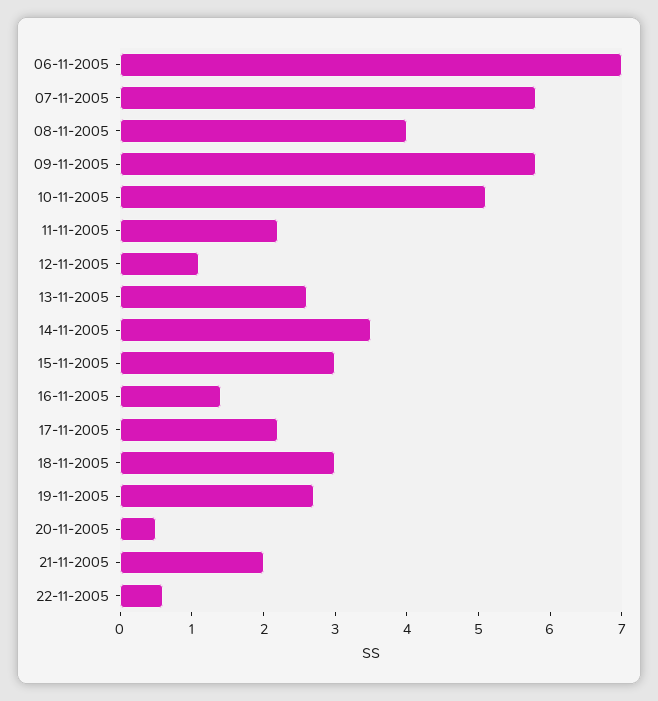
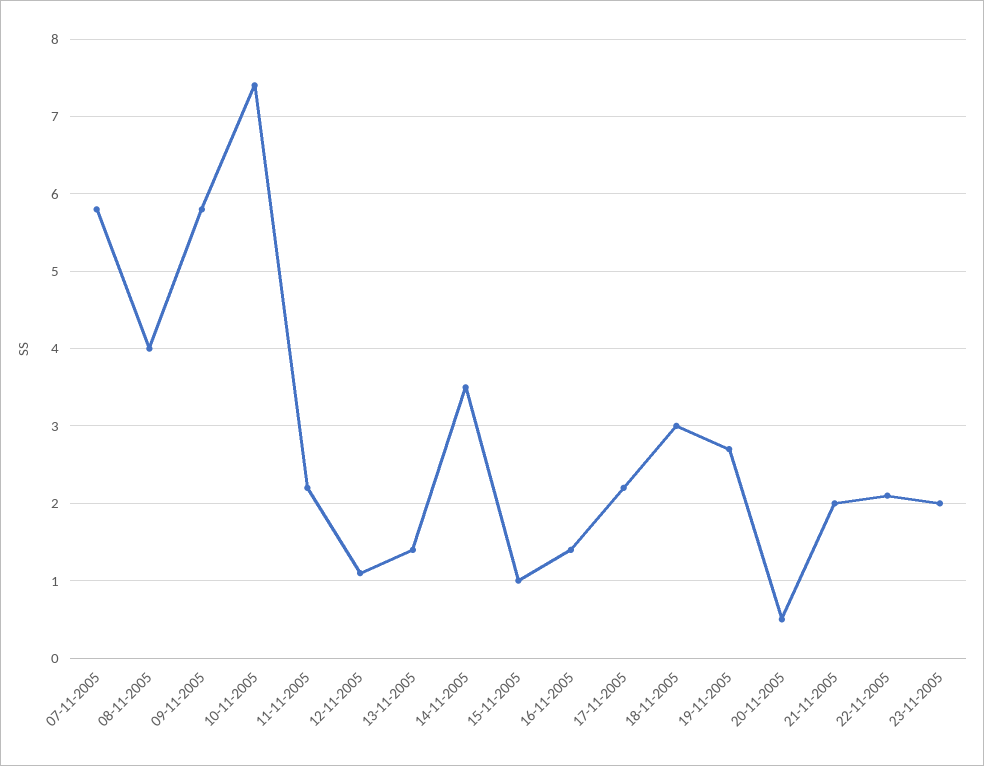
06-11-2005: 7 -> none
10-11-2005: 5 -> 7.4
13-11-2005: 2.5 -> 1.4
15-11-2005: 3 -> 1
22-11-2005: 0.5 -> 2.1
23-11-2005: none -> 2

